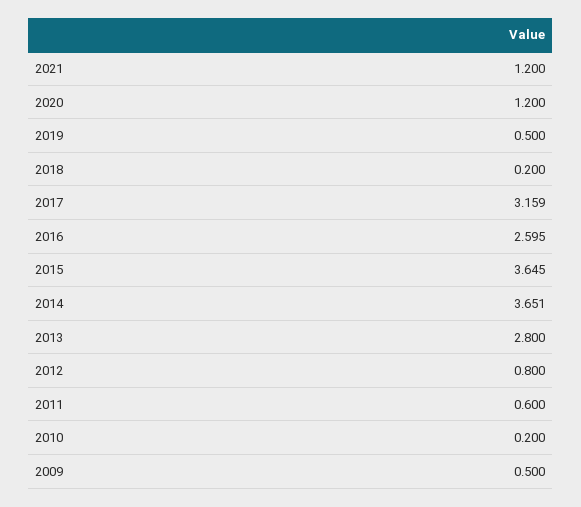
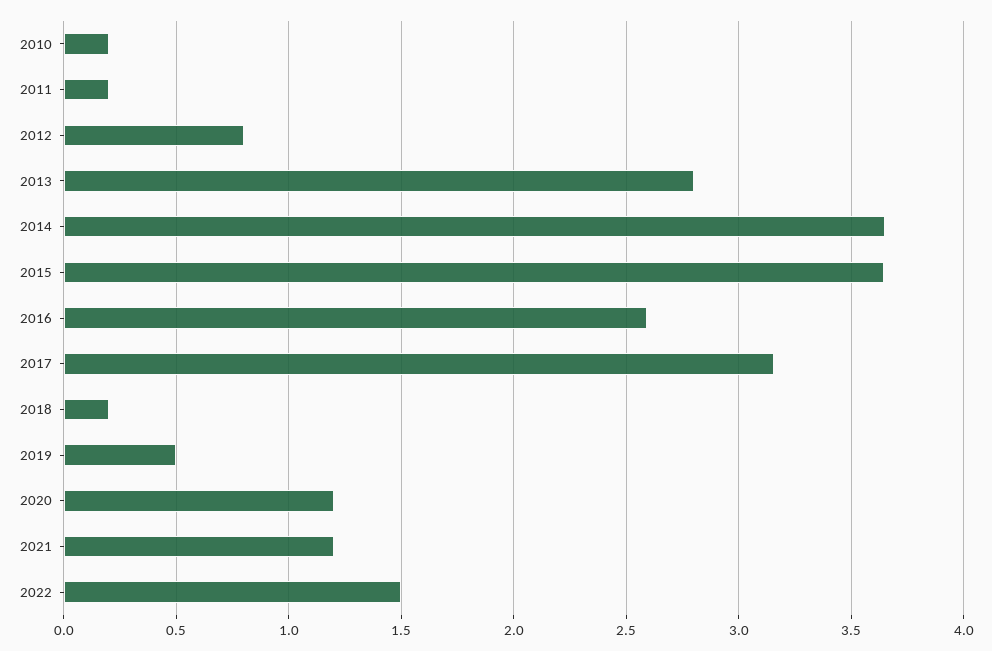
2011: 0.6 -> 0.2
2009: 0.5 -> none
2022: none -> 1.5

